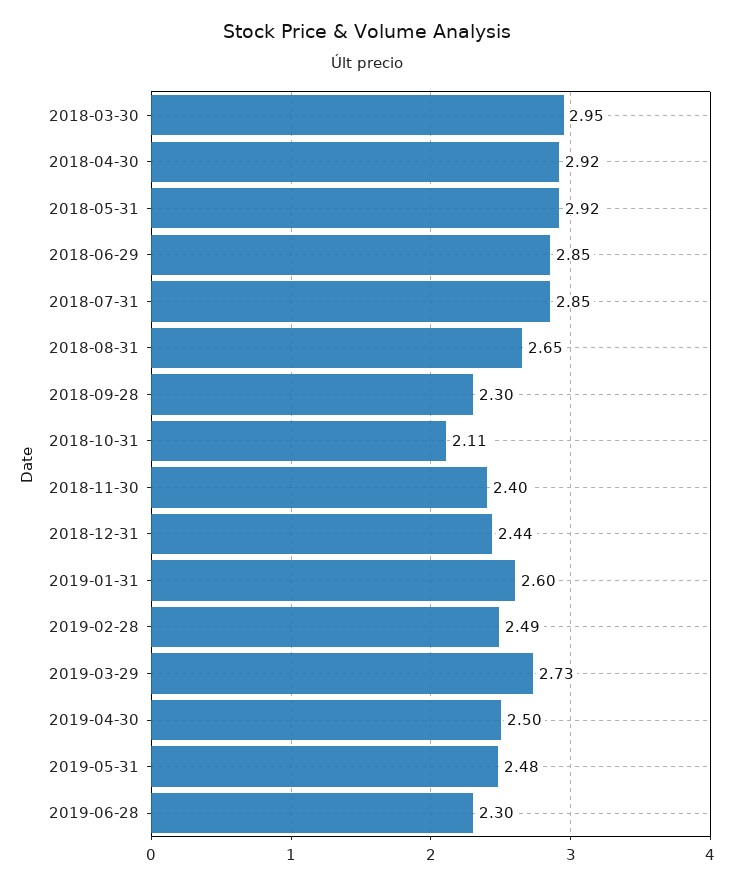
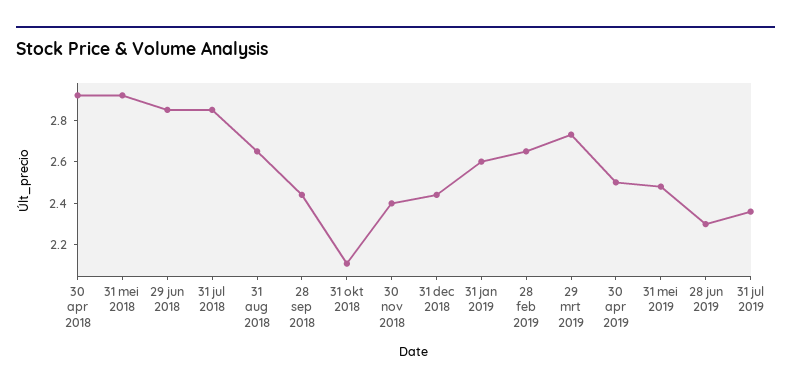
2018-03-30: 2.95 -> none
2018-09-28: 2.3 -> 2.45
2019-02-28: 2.49 -> 2.65
31 jul 2019: none -> 2.35

